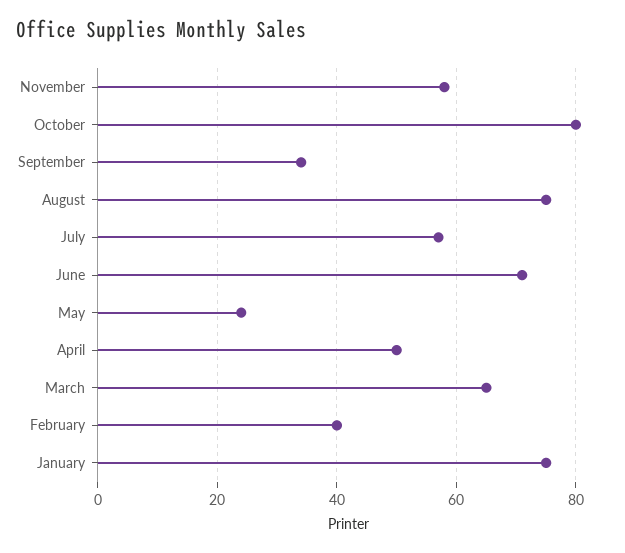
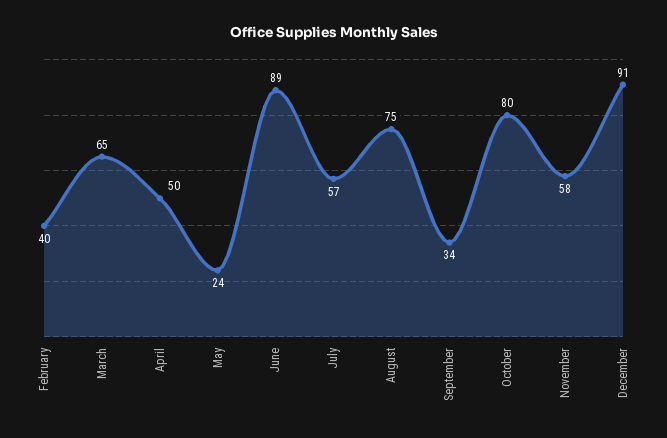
June: 70 -> 89
January: 75 -> none
December: none -> 91

